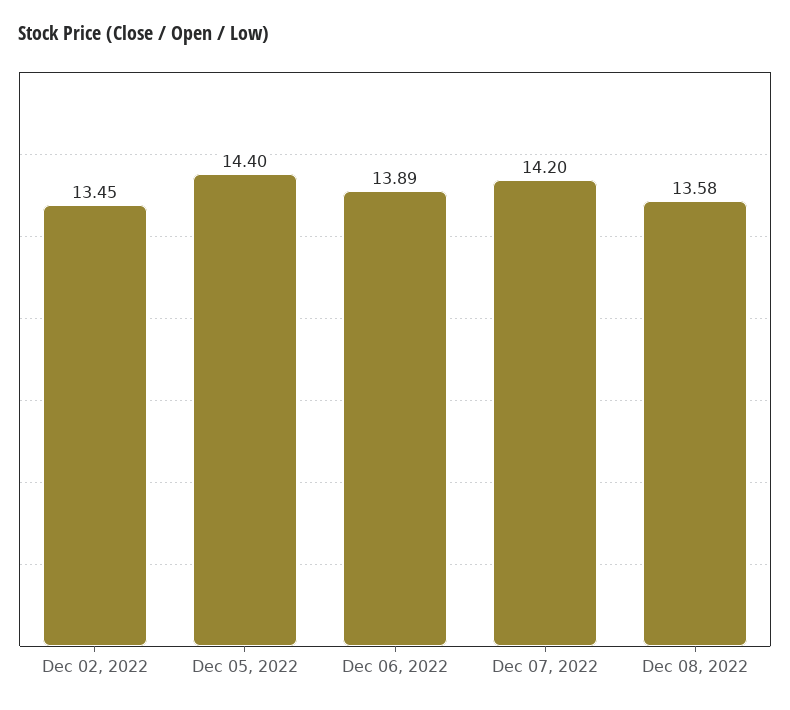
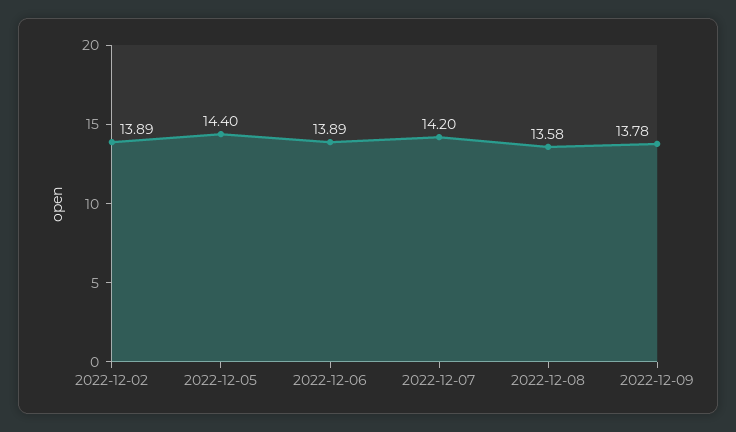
Dec 02, 2022: 13.45 -> 13.89
2022-12-09: none -> 13.78

